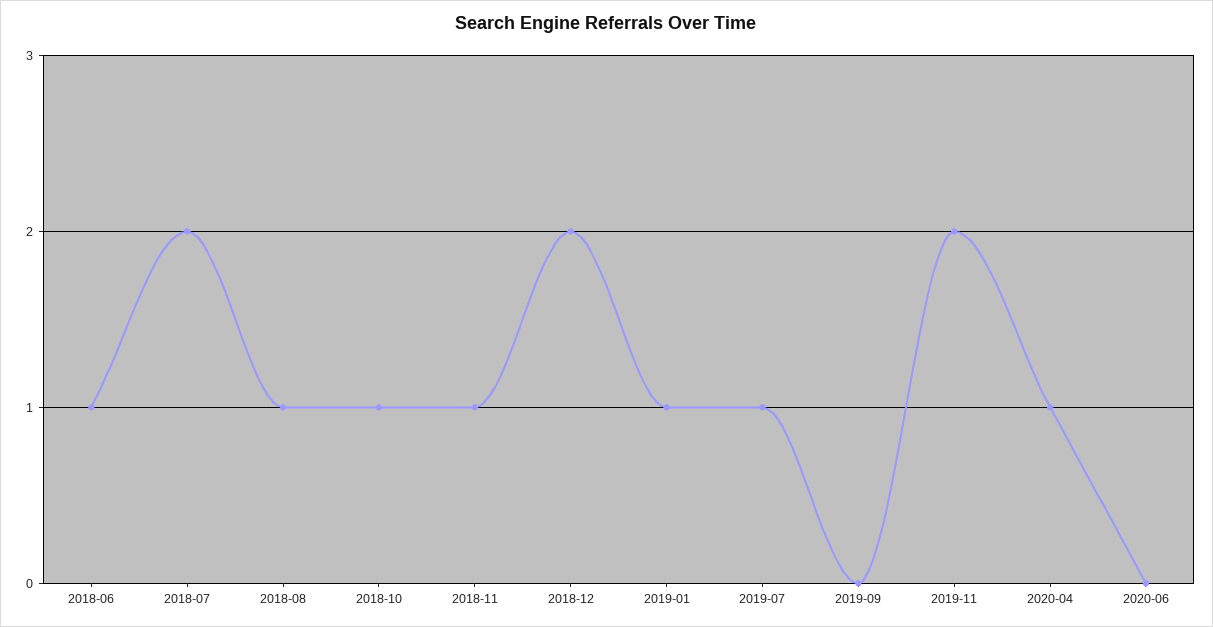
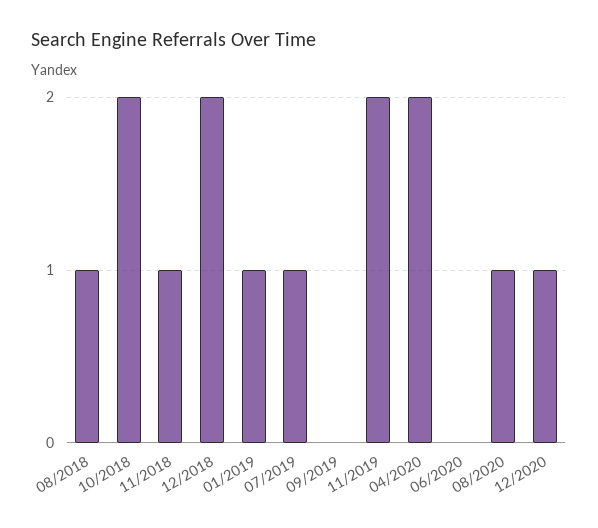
2018-06: 1 -> none
2018-07: 2 -> none
2018-10: 1 -> 2
2020-04: 1 -> 2
08/2020: none -> 1
12/2020: none -> 1

